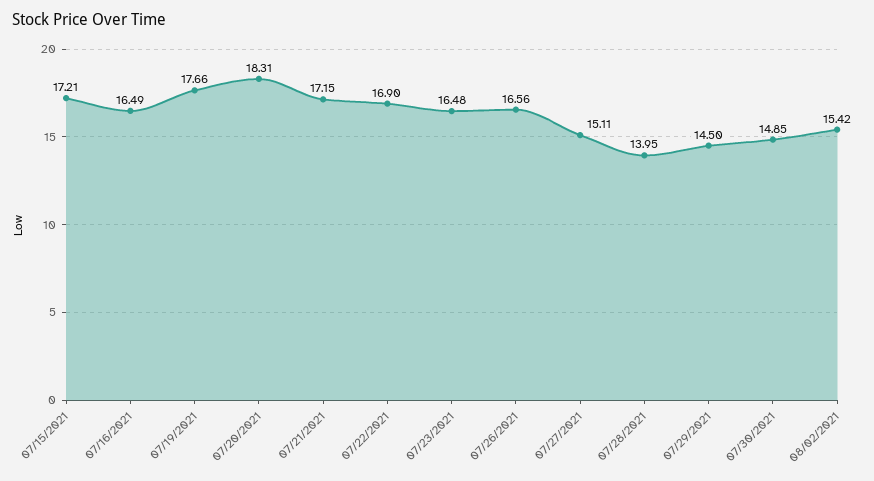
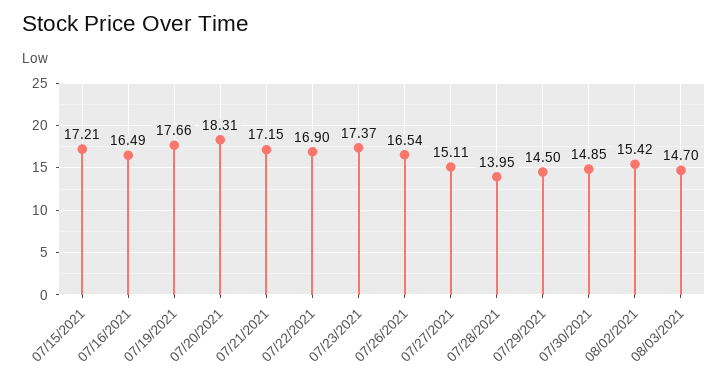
07/23/2021: 16.48 -> 17.37
07/26/2021: 16.56 -> 16.54
08/03/2021: none -> 14.7

